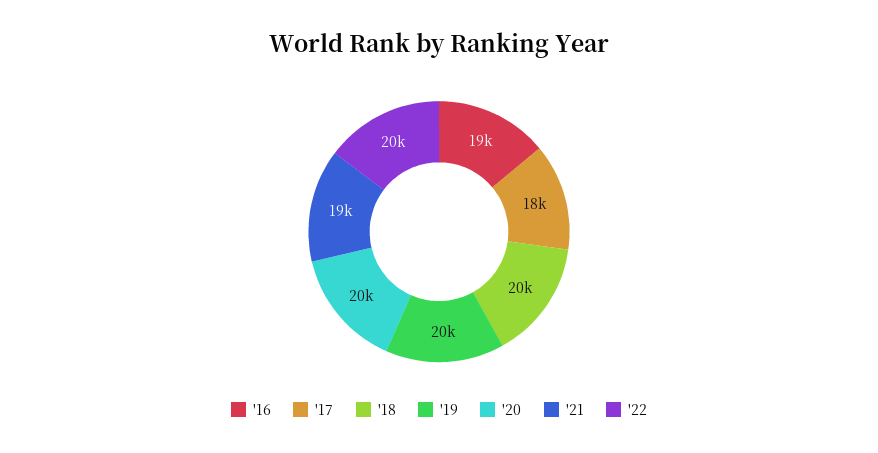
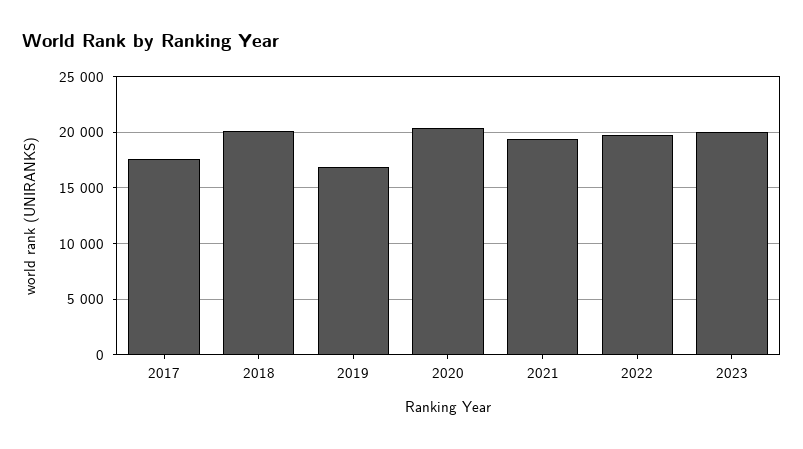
'16: 19000 -> none
'19: 20000 -> 17000
2023: none -> 20000

